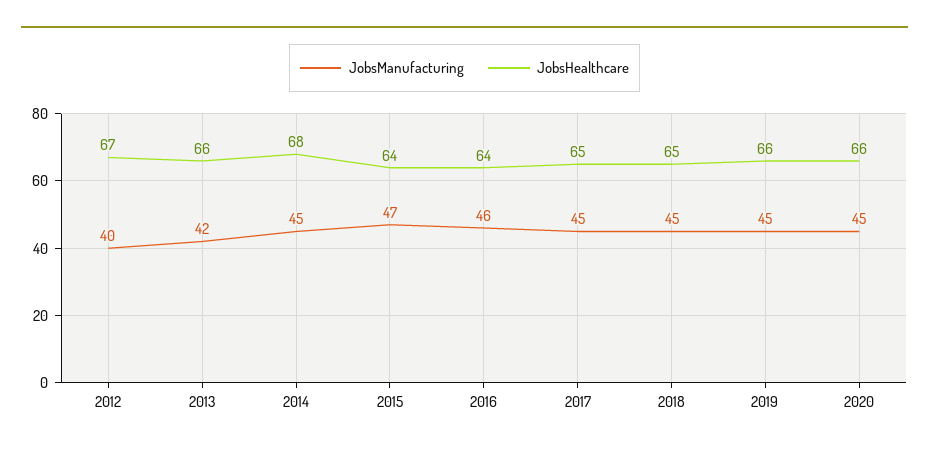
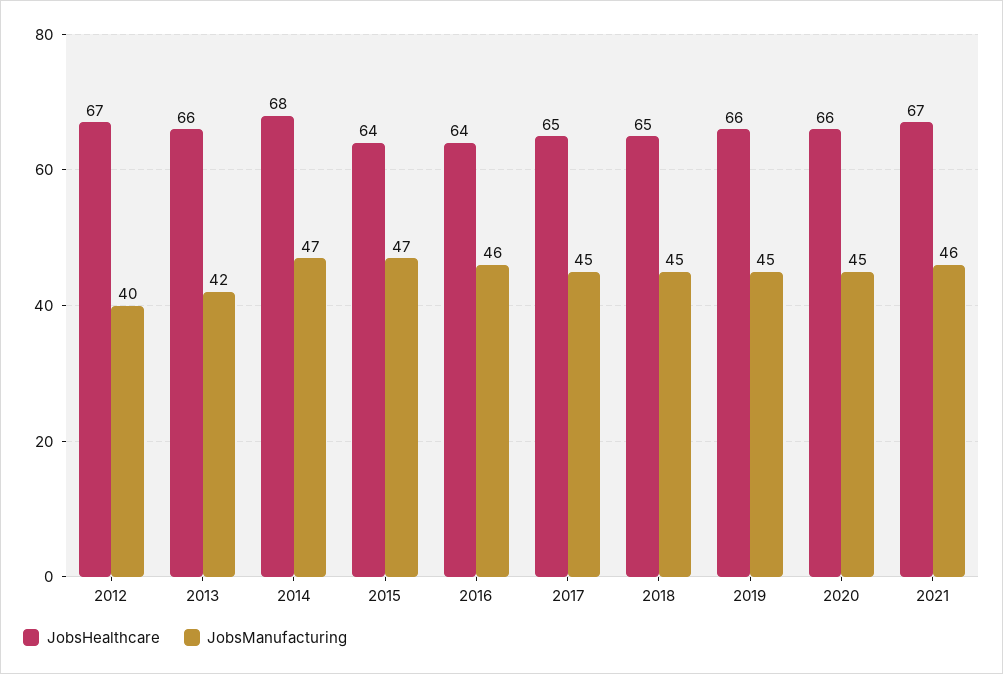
JobsManufacturing, 2014: 45 -> 47
JobsHealthcare, 2021: none -> 67
JobsManufacturing, 2021: none -> 46

